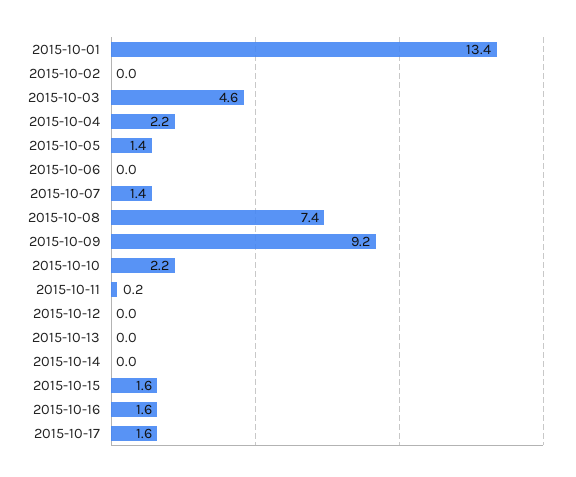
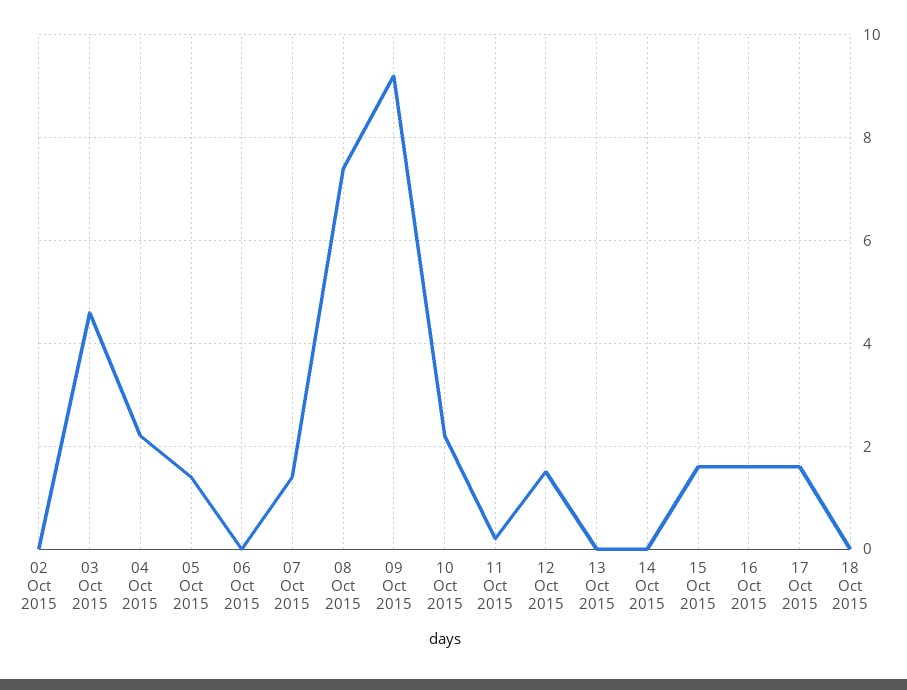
2015-10-01: 13.4 -> none
2015-10-12: 0 -> 1.5
18 Oct 2015: none -> 0

